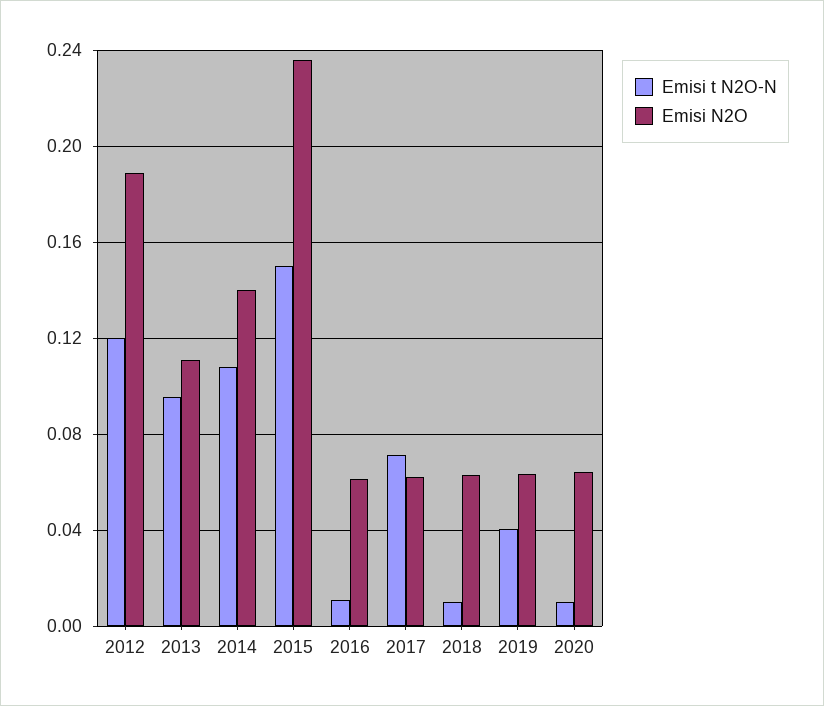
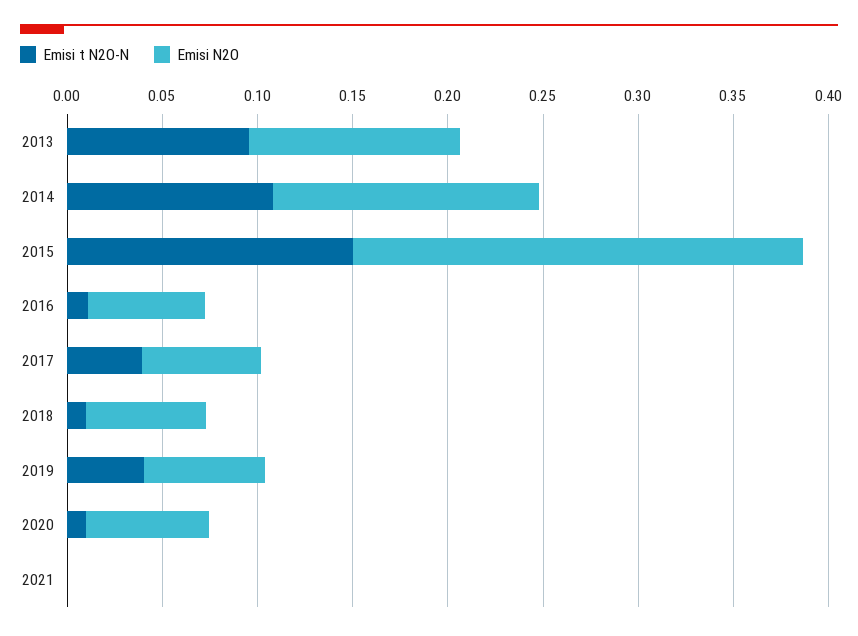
Emisi t N2O-N, 2012: 0.12 -> none
Emisi N2O, 2012: 0.19 -> none
Emisi t N2O-N, 2017: 0.07 -> 0.04
Emisi t N2O-N, 2021: none -> 0
Emisi N2O, 2021: none -> 0

